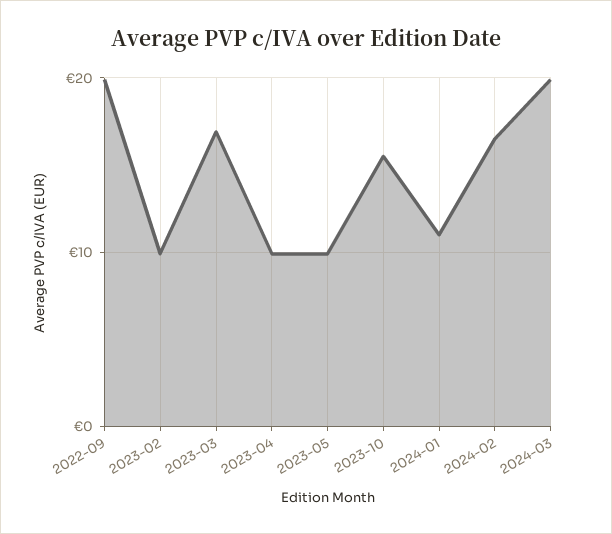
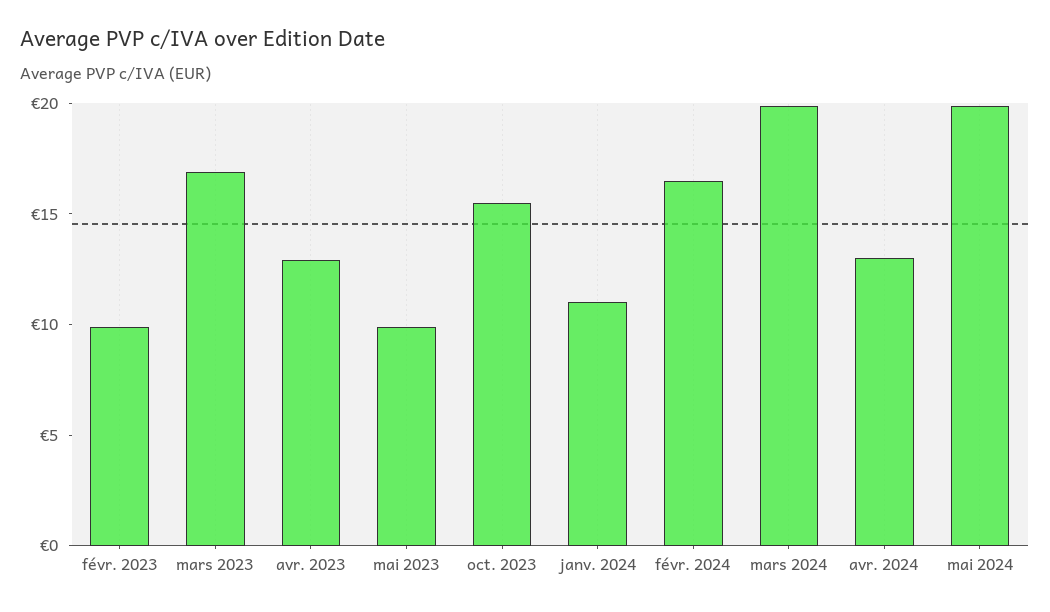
2022-09: 20 -> none
2023-04: 10 -> 13
avr. 2024: none -> 13
mai 2024: none -> 20

